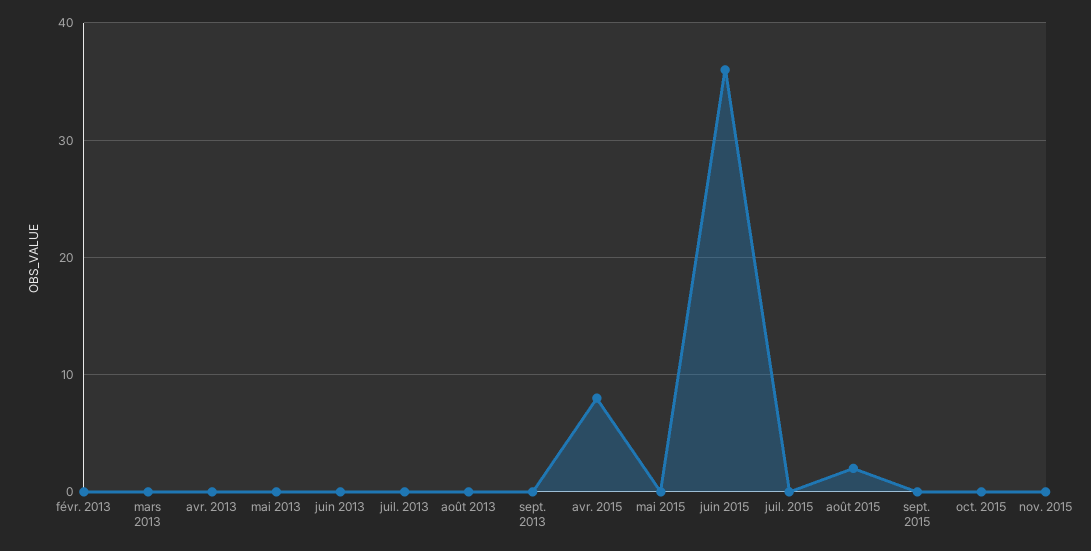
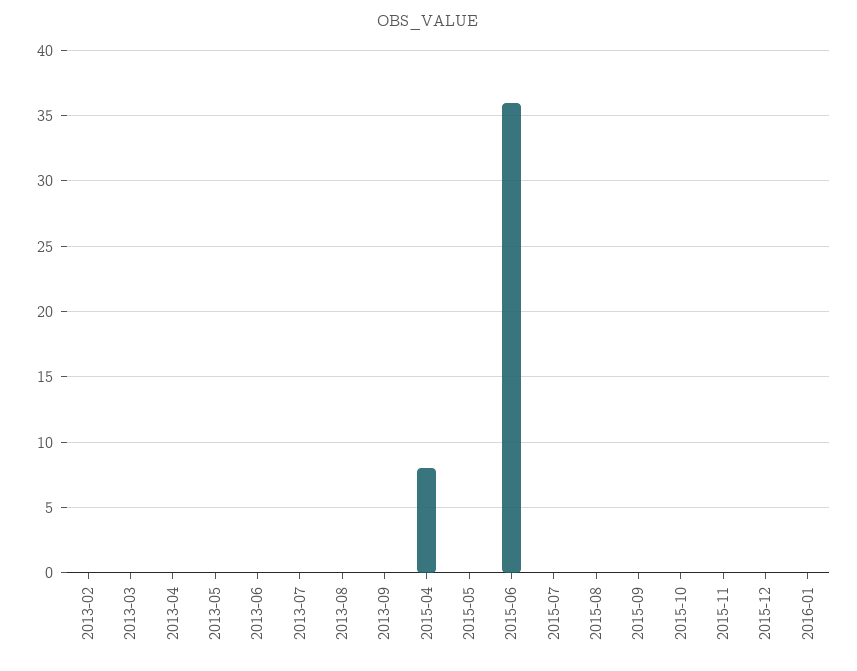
août 2015: 2 -> 0
2015-12: none -> 0
2016-01: none -> 0

